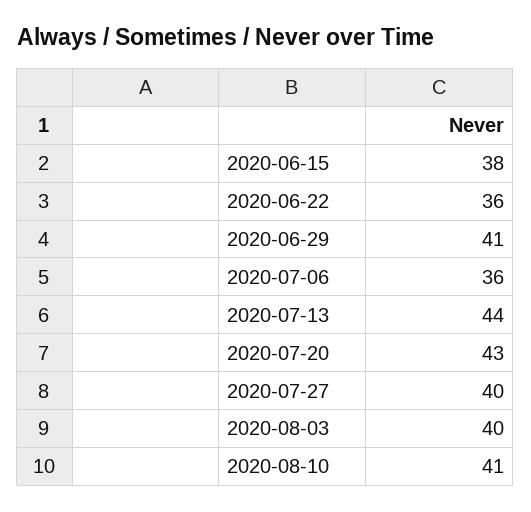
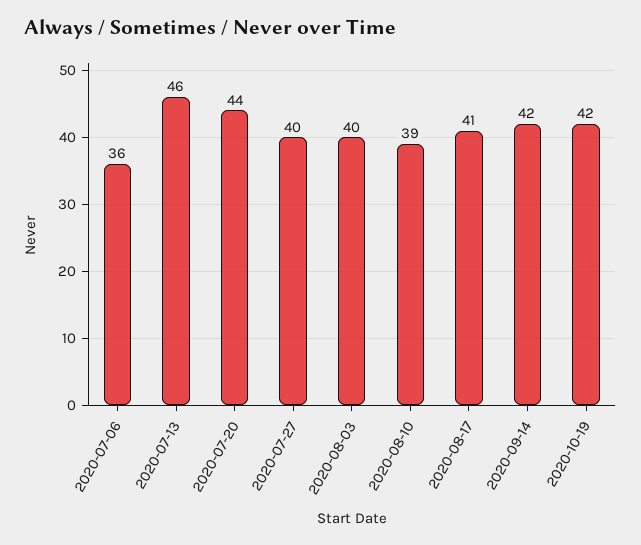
2020-06-15: 38 -> none
2020-06-22: 36 -> none
2020-06-29: 41 -> none
2020-07-13: 44 -> 46
2020-07-20: 43 -> 44
2020-08-10: 41 -> 39
2020-08-17: none -> 41
2020-09-14: none -> 42
2020-10-19: none -> 42

